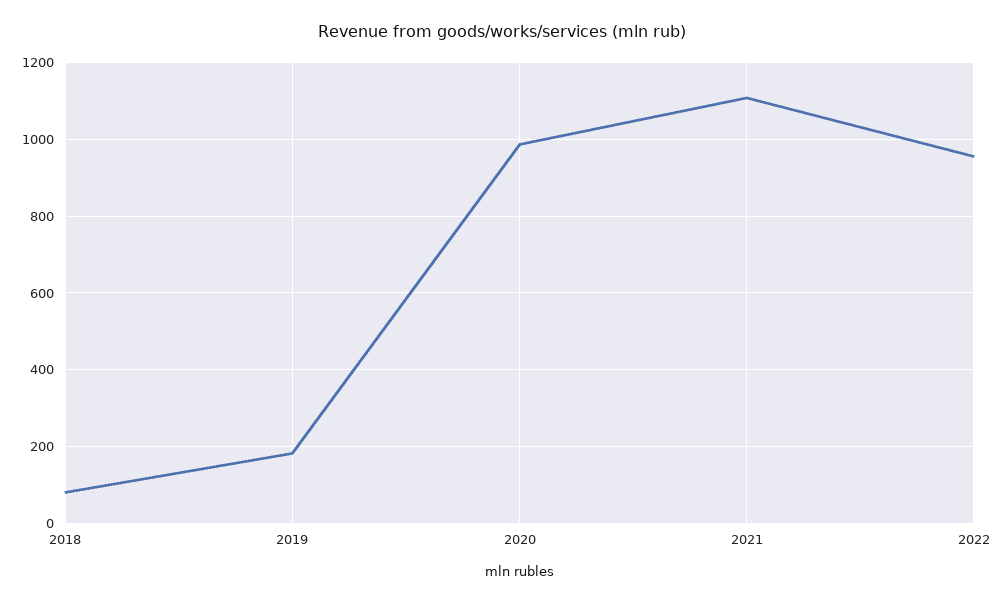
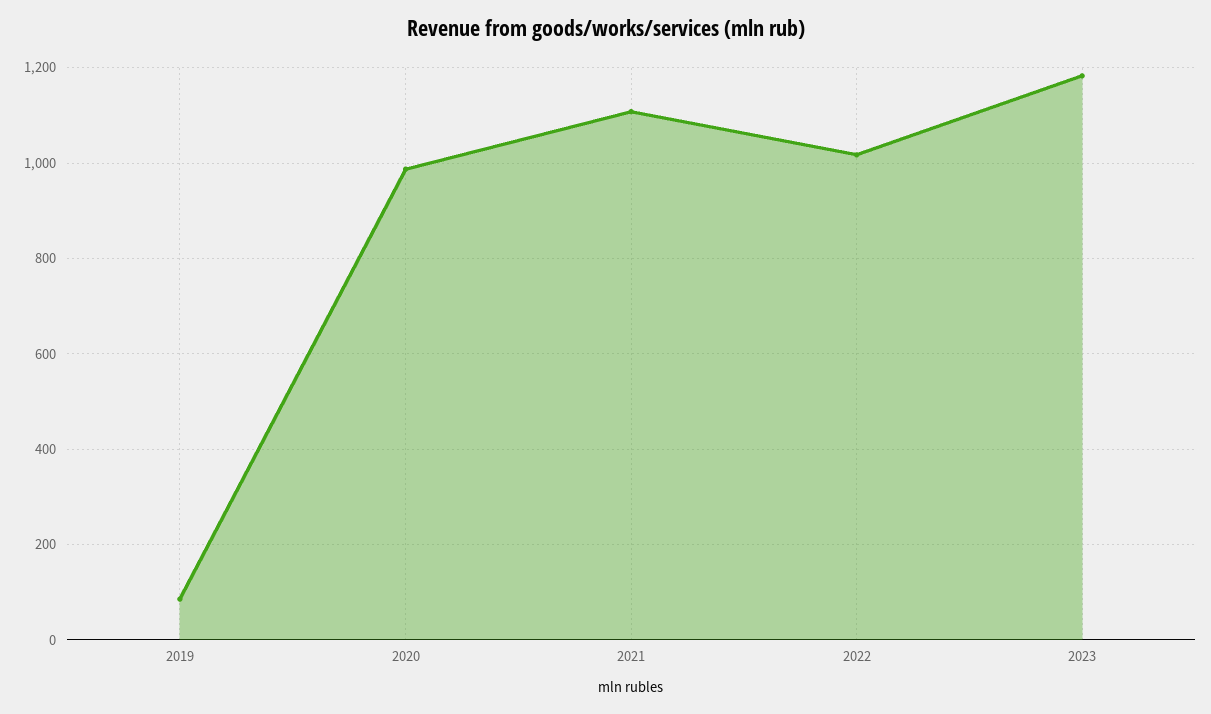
2018: 80 -> none
2019: 180 -> 80
2022: 960 -> 1020
2023: none -> 1180

